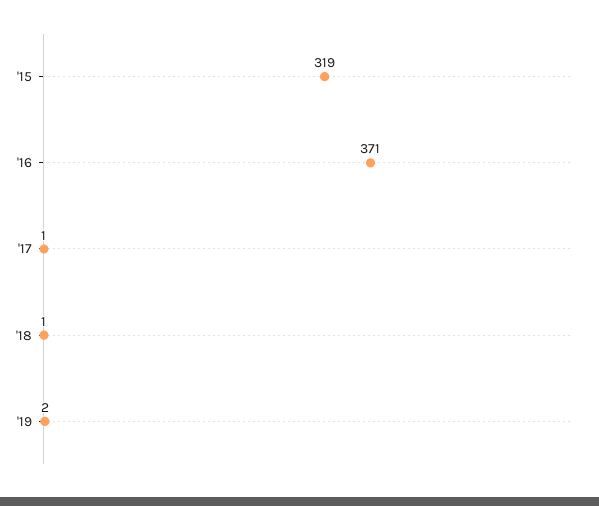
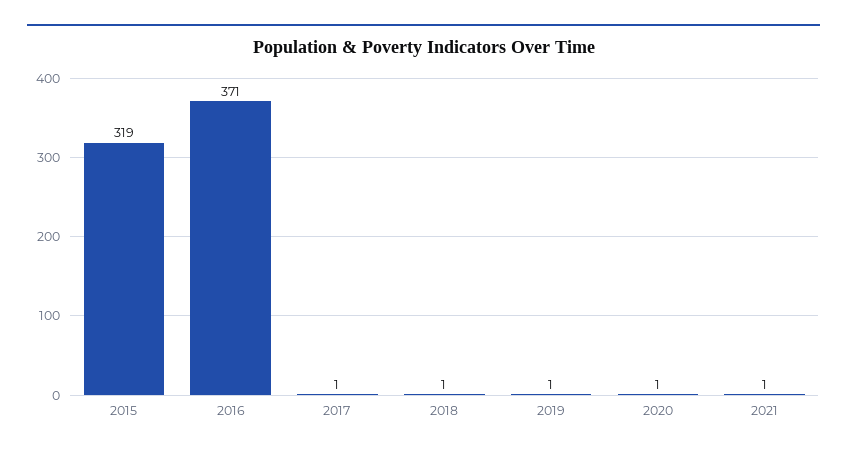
'19: 2 -> 1
2020: none -> 1
2021: none -> 1

